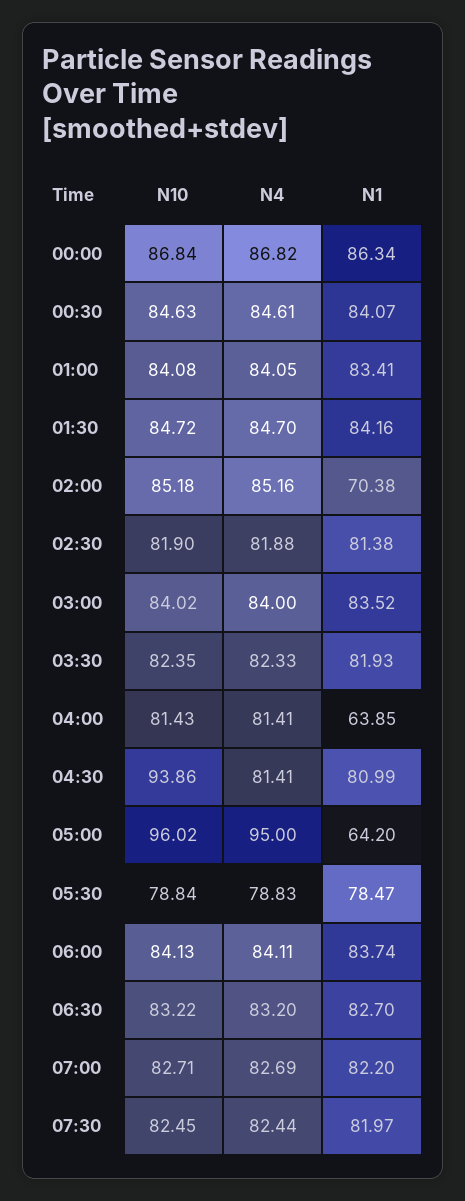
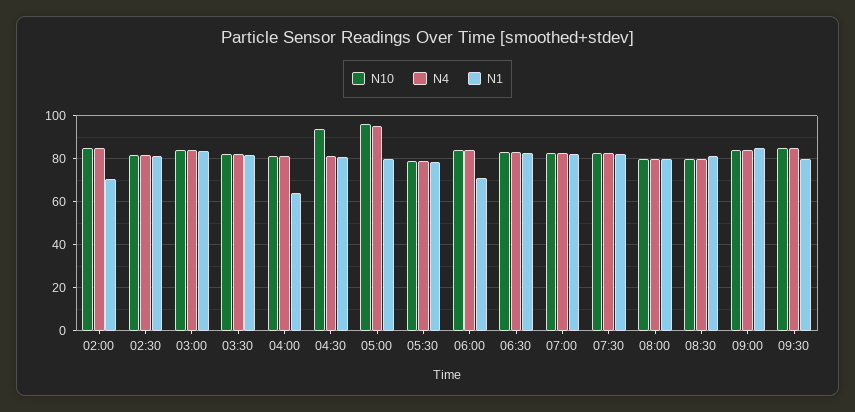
N10, 00:00: 86.84 -> none
N4, 00:00: 86.82 -> none
N1, 00:00: 86.34 -> none
N10, 00:30: 84.63 -> none
N4, 00:30: 84.61 -> none
N1, 00:30: 84.07 -> none
N10, 01:00: 84.08 -> none
N4, 01:00: 84.05 -> none
N1, 01:00: 83.41 -> none
N10, 01:30: 84.72 -> none
N4, 01:30: 84.7 -> none
N1, 01:30: 84.16 -> none
N1, 05:00: 64.2 -> 80
N1, 06:00: 83.74 -> 70
N10, 08:00: none -> 80
N4, 08:00: none -> 80
N1, 08:00: none -> 80
N10, 08:30: none -> 80
N4, 08:30: none -> 80
N1, 08:30: none -> 80
N10, 09:00: none -> 85
N4, 09:00: none -> 85
N1, 09:00: none -> 85
N10, 09:30: none -> 85
N4, 09:30: none -> 85
N1, 09:30: none -> 80

